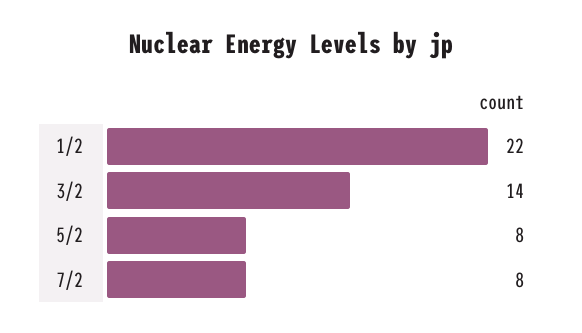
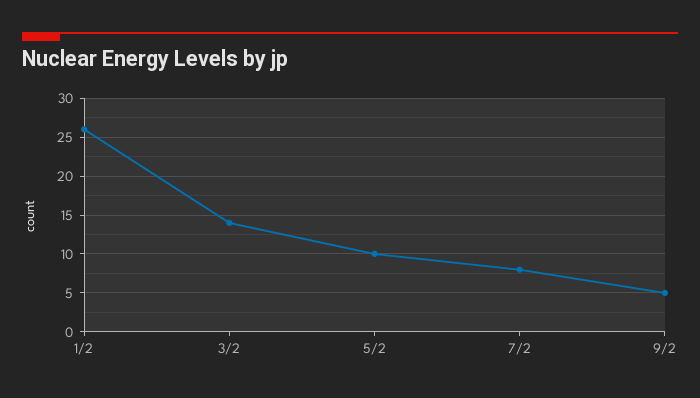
1/2: 22 -> 26
5/2: 8 -> 10
9/2: none -> 5

